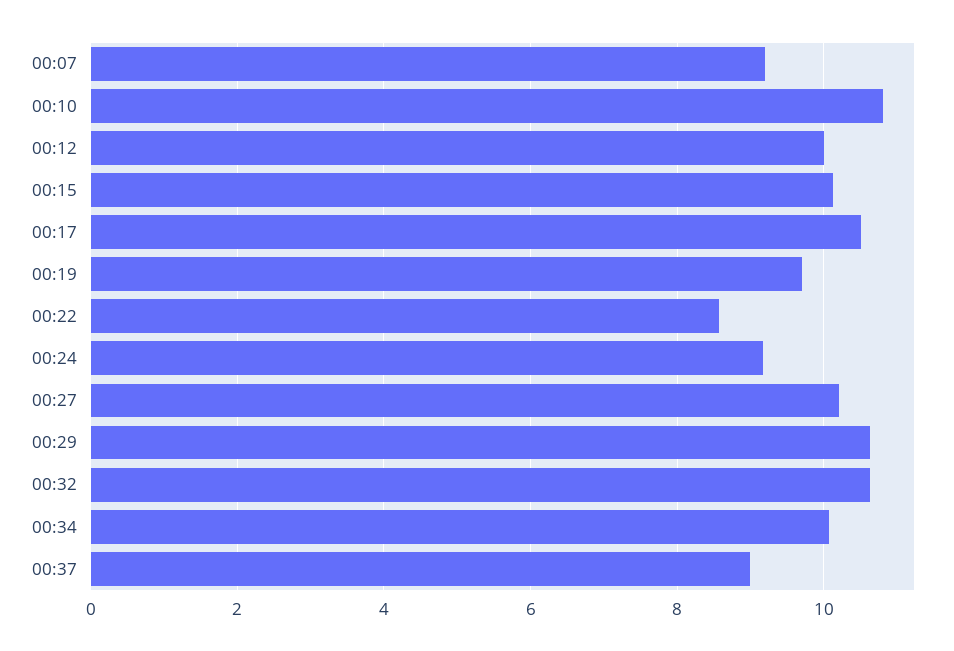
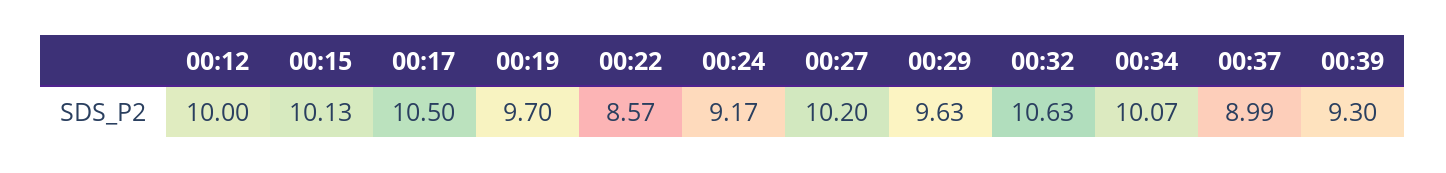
00:07: 9.2 -> none
00:10: 10.8 -> none
00:29: 10.6 -> 9.63
00:39: none -> 9.3

